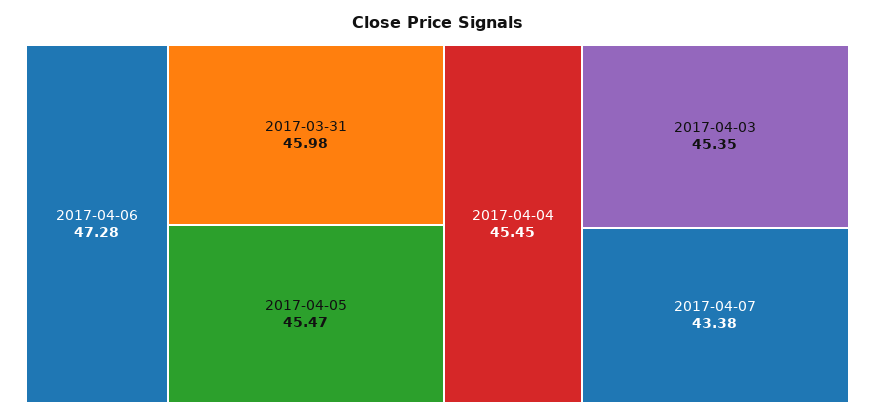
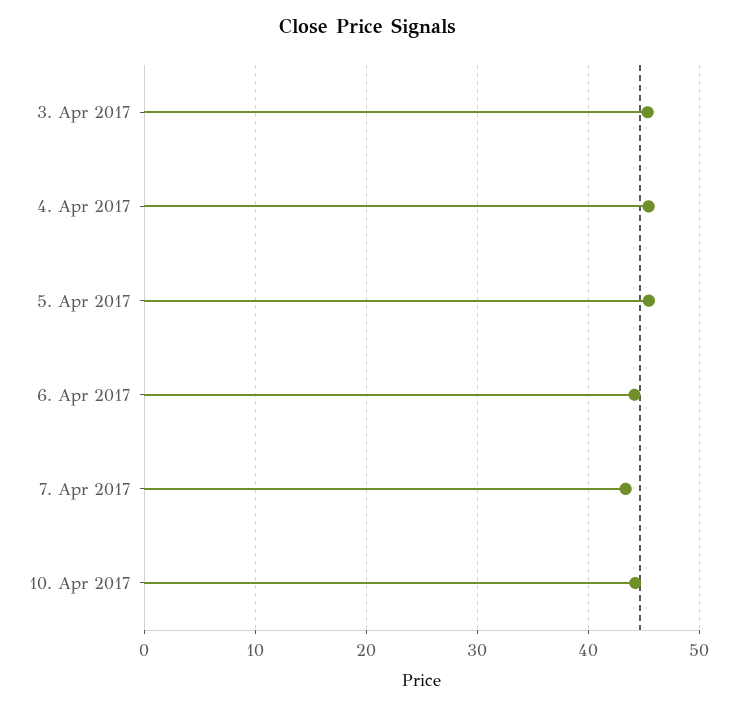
2017-04-06: 47.28 -> 44
2017-03-31: 45.98 -> none
10. Apr 2017: none -> 44

